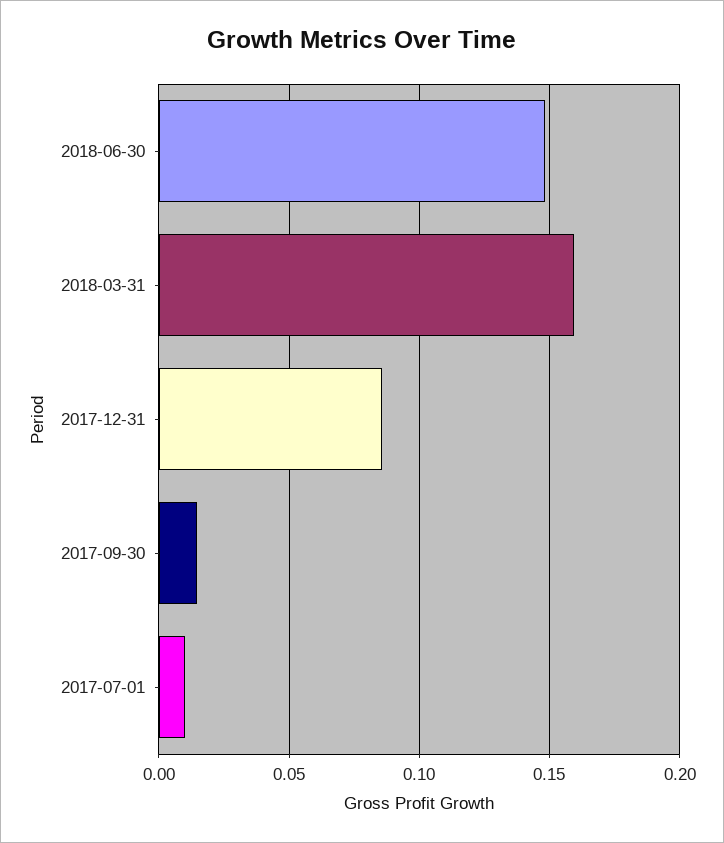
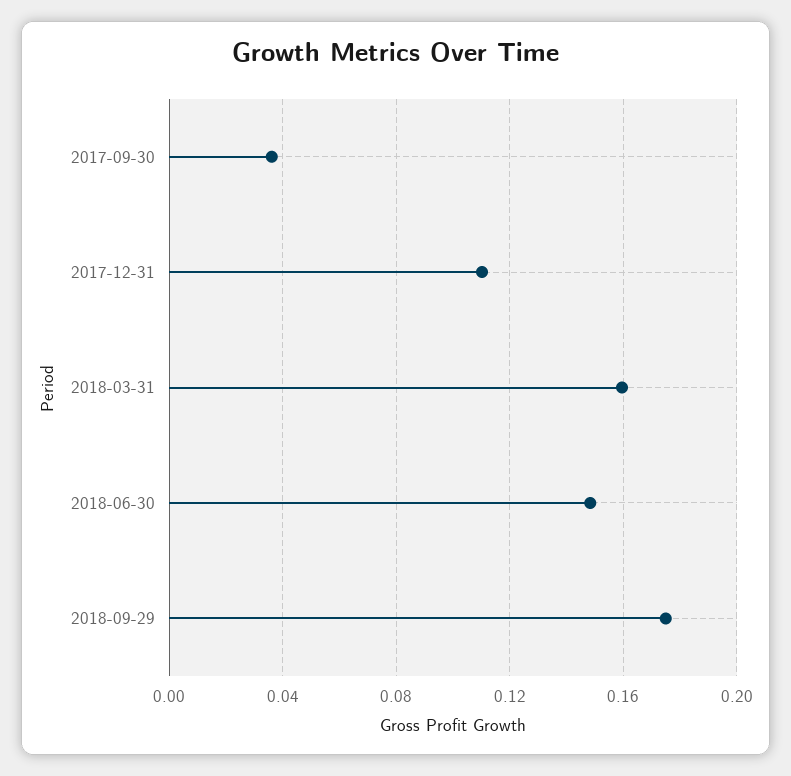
2017-12-31: 0.085 -> 0.11
2017-09-30: 0.015 -> 0.035
2017-07-01: 0.01 -> none
2018-09-29: none -> 0.175

